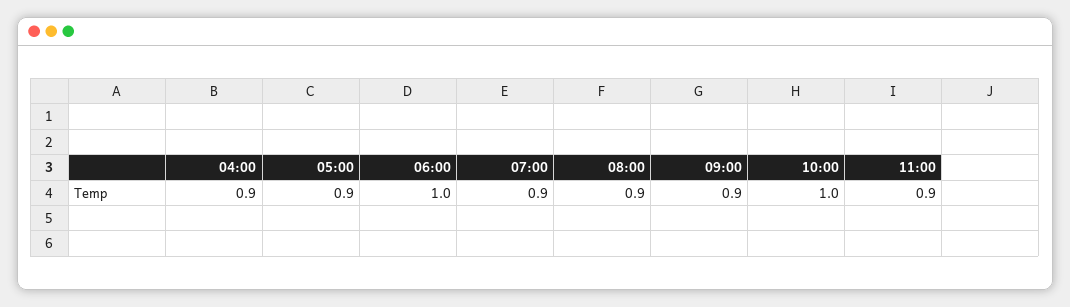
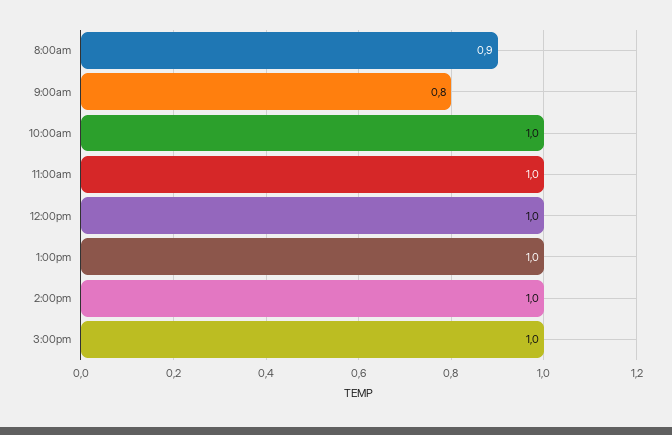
04:00: 0.9 -> none
05:00: 0.9 -> none
06:00: 1 -> none
07:00: 0.9 -> none
09:00: 0.9 -> 0.8
11:00: 0.9 -> 1
12:00pm: none -> 1
1:00pm: none -> 1
2:00pm: none -> 1
3:00pm: none -> 1

